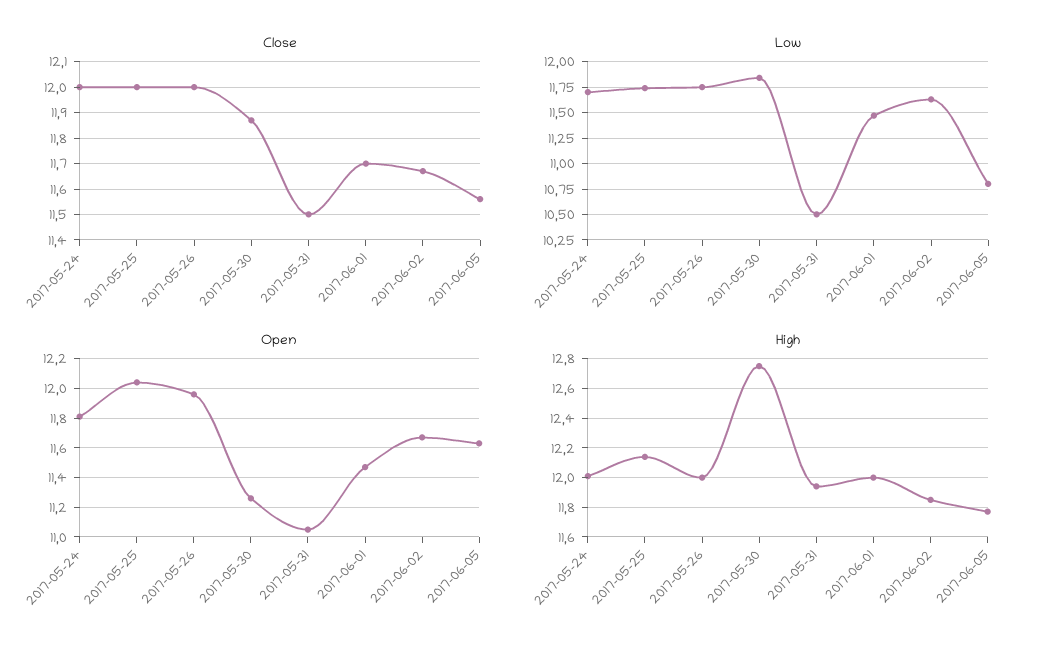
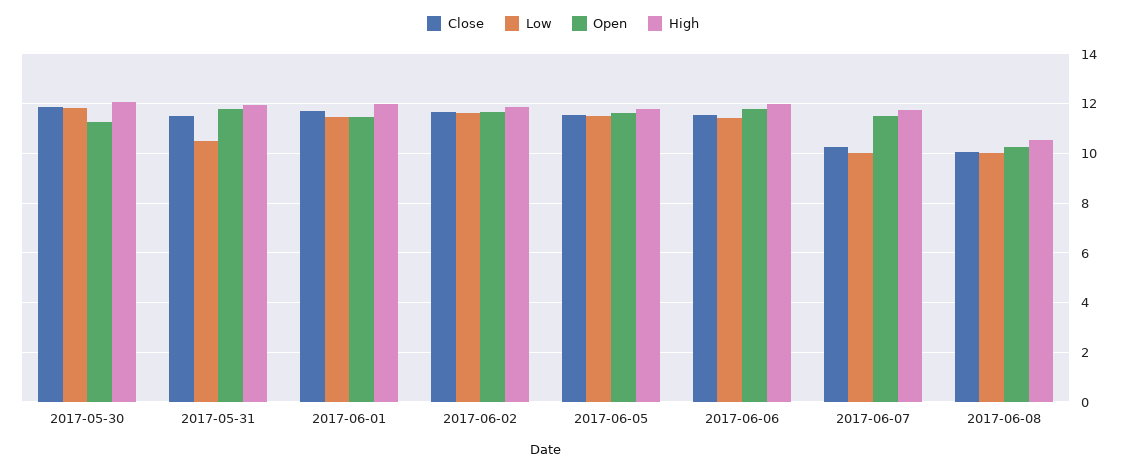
Close, 2017-05-24: 12 -> none
Close, 2017-05-25: 12 -> none
Close, 2017-05-26: 12 -> none
Low, 2017-05-24: 11.75 -> none
Low, 2017-05-25: 11.75 -> none
Low, 2017-05-26: 11.75 -> none
Low, 2017-06-05: 10.75 -> 11.5
Open, 2017-05-24: 11.8 -> none
Open, 2017-05-25: 12.05 -> none
Open, 2017-05-26: 11.95 -> none
Open, 2017-05-31: 11.05 -> 11.75
High, 2017-05-24: 12 -> none
High, 2017-05-25: 12.15 -> none
High, 2017-05-26: 12 -> none
High, 2017-05-30: 12.75 -> 12
Close, 2017-06-06: none -> 11.5
Low, 2017-06-06: none -> 11.5
Open, 2017-06-06: none -> 11.75
High, 2017-06-06: none -> 12
Close, 2017-06-07: none -> 10.25
Low, 2017-06-07: none -> 10
Open, 2017-06-07: none -> 11.5
High, 2017-06-07: none -> 11.75
Close, 2017-06-08: none -> 10
Low, 2017-06-08: none -> 10
Open, 2017-06-08: none -> 10.25
High, 2017-06-08: none -> 10.5

